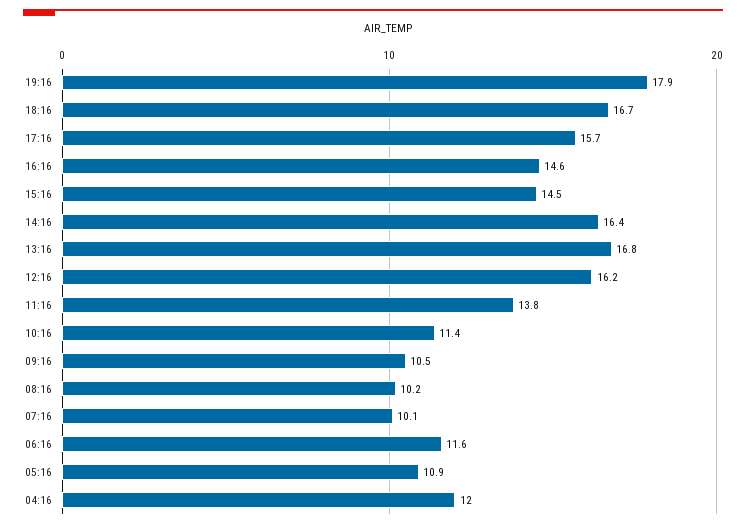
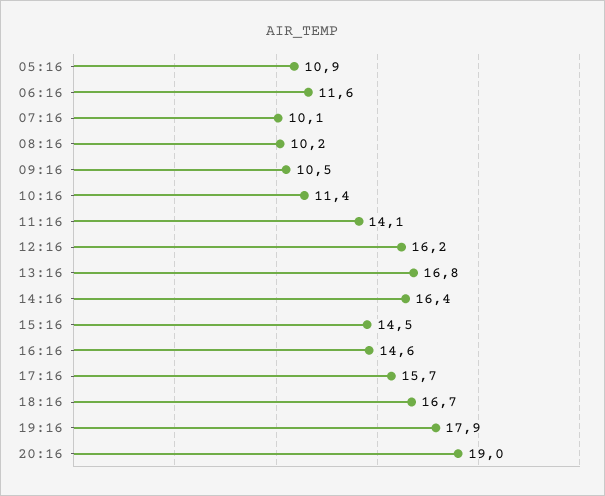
11:16: 13.8 -> 14.1
04:16: 12 -> none
20:16: none -> 19

